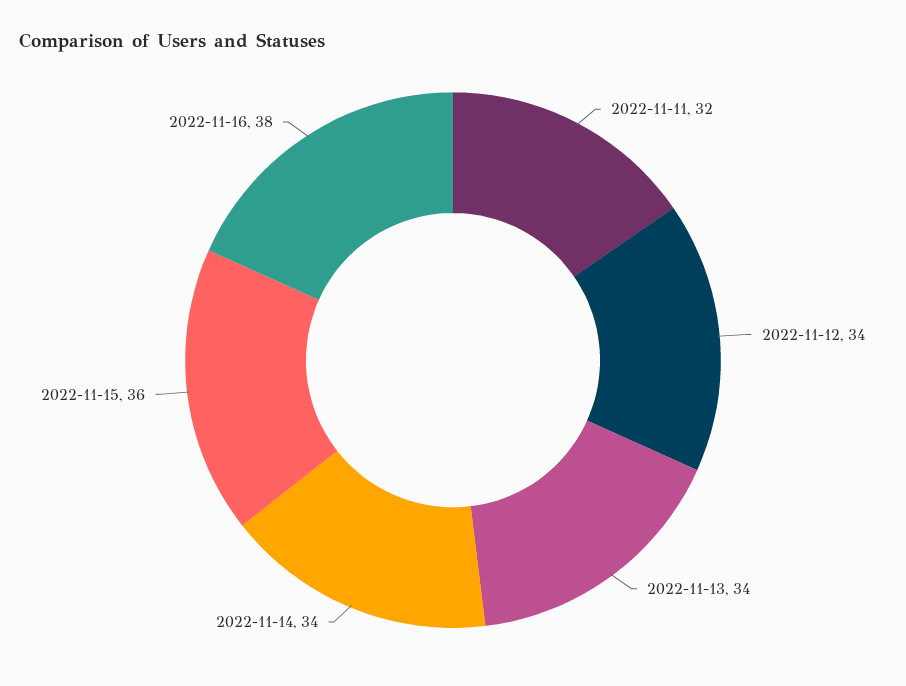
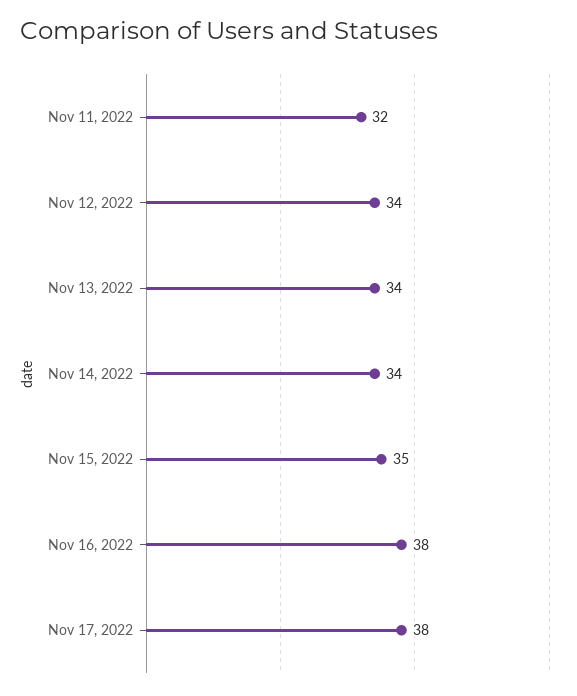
2022-11-15: 36 -> 35
Nov 17, 2022: none -> 38

